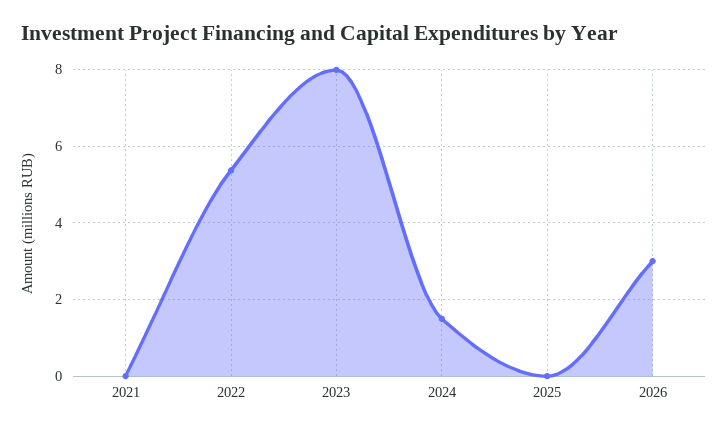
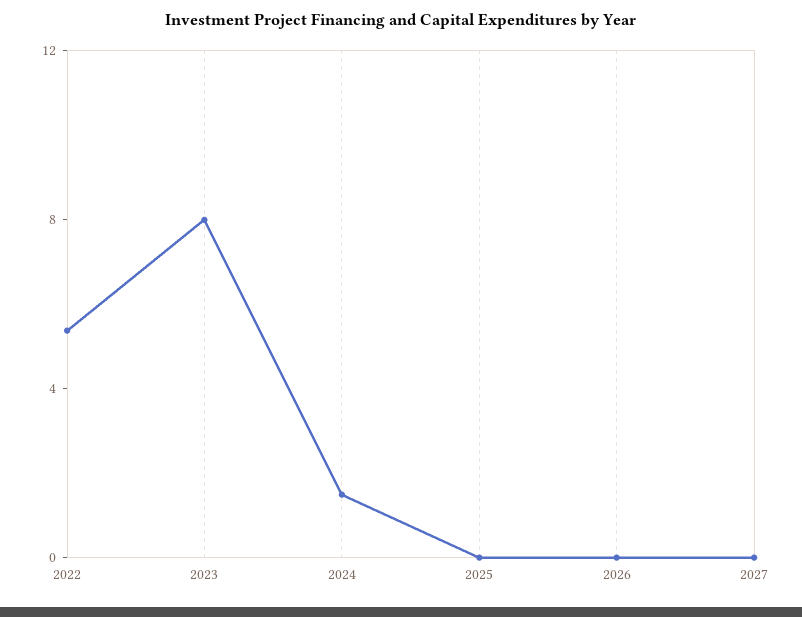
2021: 0 -> none
2026: 3 -> 0
2027: none -> 0

